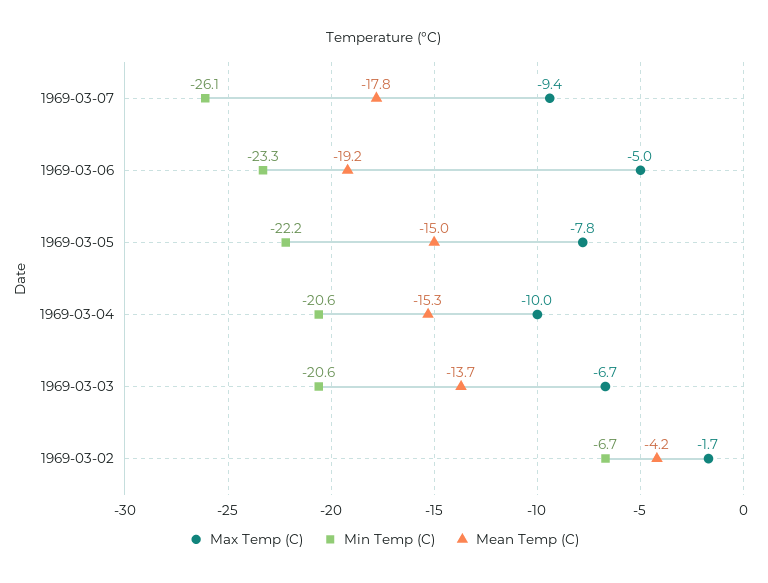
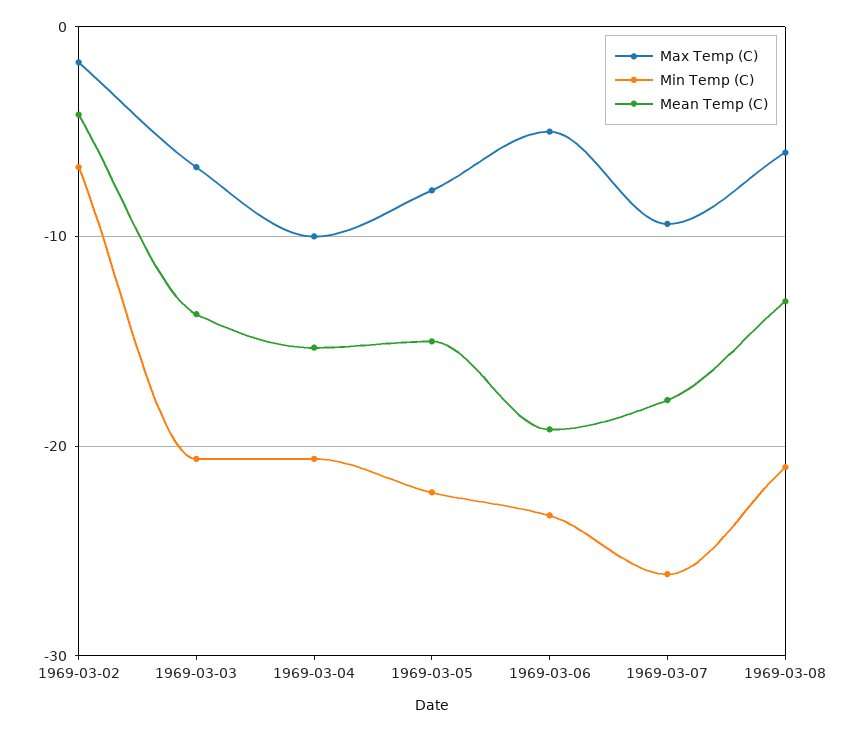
Max Temp (C), 1969-03-08: none -> -6
Min Temp (C), 1969-03-08: none -> -21
Mean Temp (C), 1969-03-08: none -> -13

